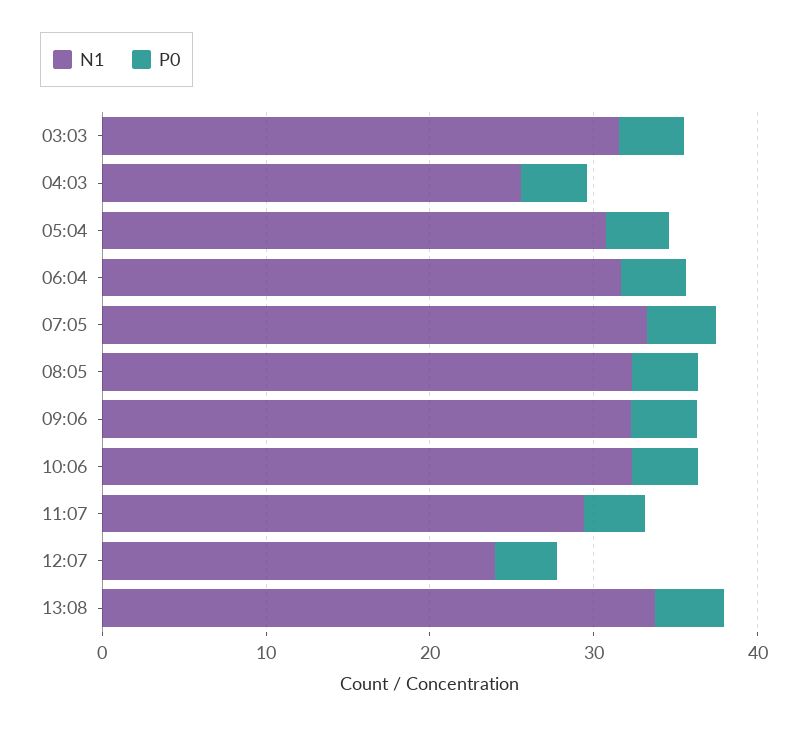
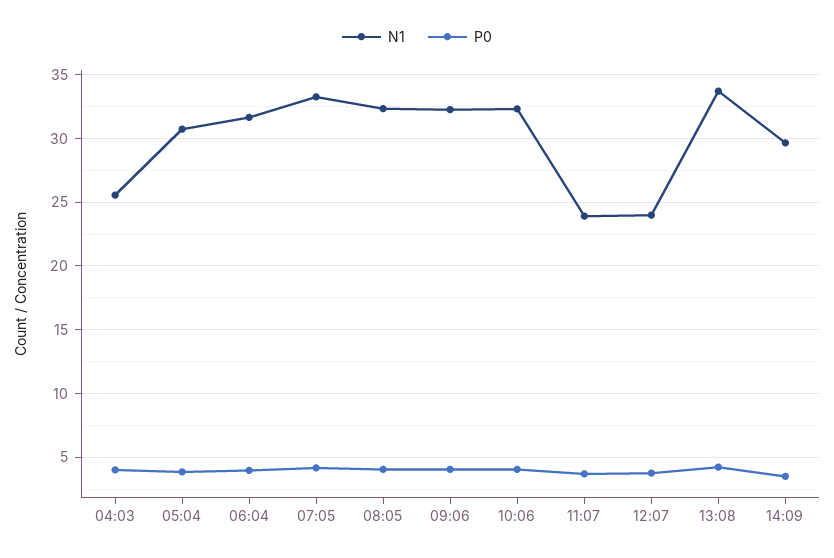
N1, 03:03: 32 -> none
P0, 03:03: 4 -> none
N1, 11:07: 30 -> 24
N1, 14:09: none -> 29.5
P0, 14:09: none -> 3.5

